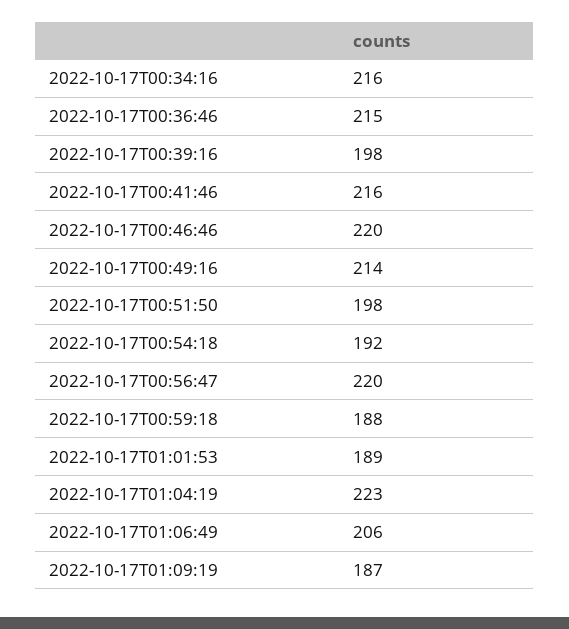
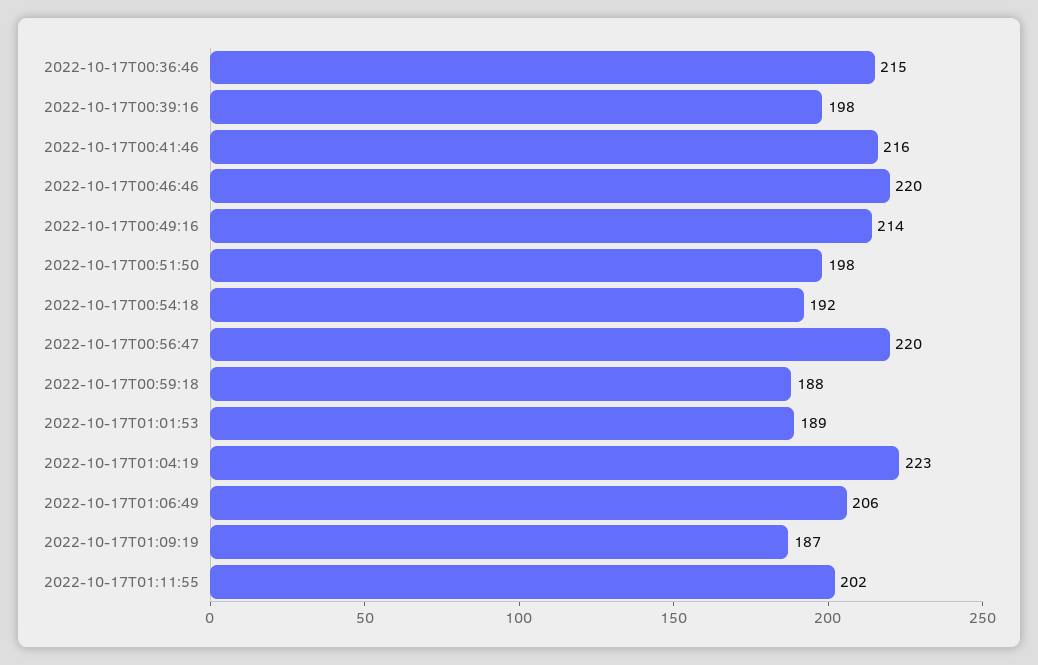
2022-10-17T00:34:16: 216 -> none
2022-10-17T01:11:55: none -> 202

